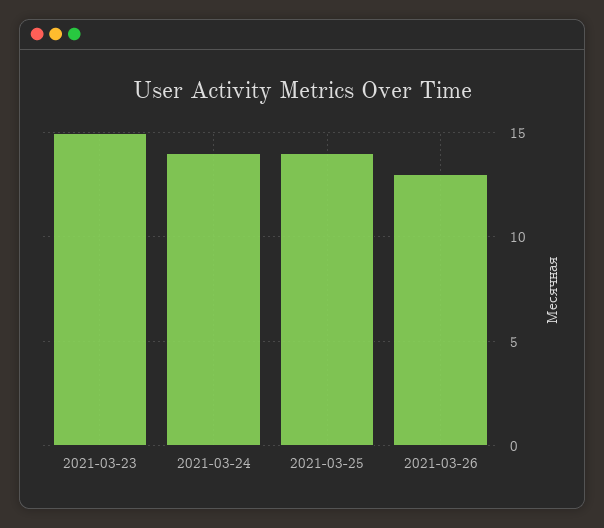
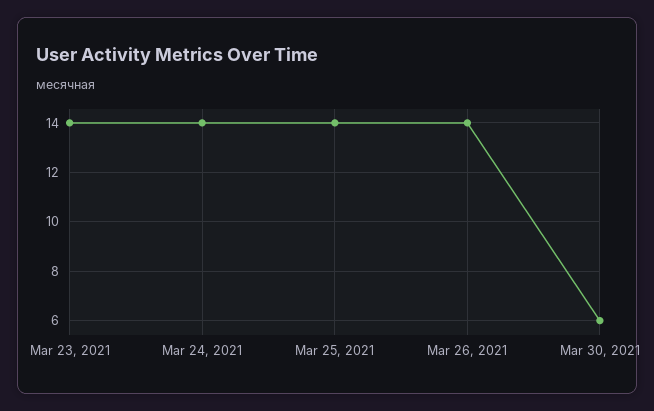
2021-03-23: 15 -> 14
2021-03-26: 13 -> 14
Mar 30, 2021: none -> 6

